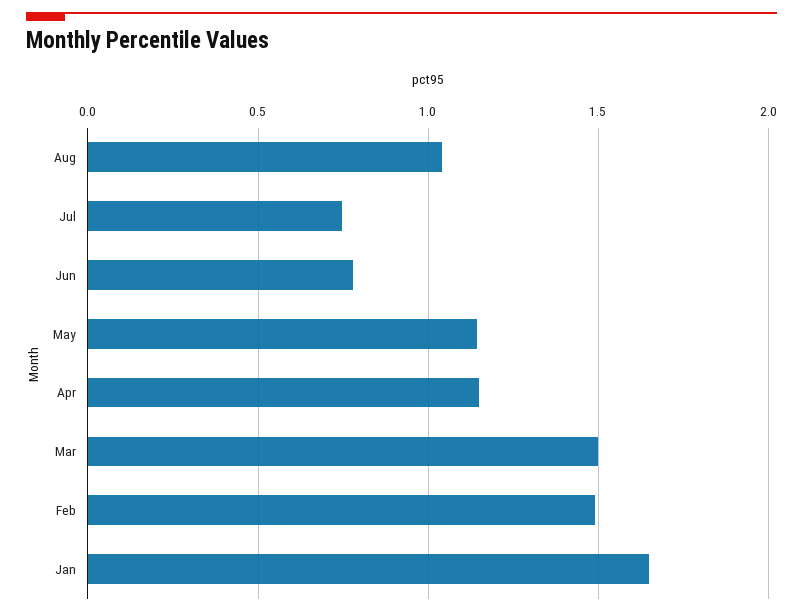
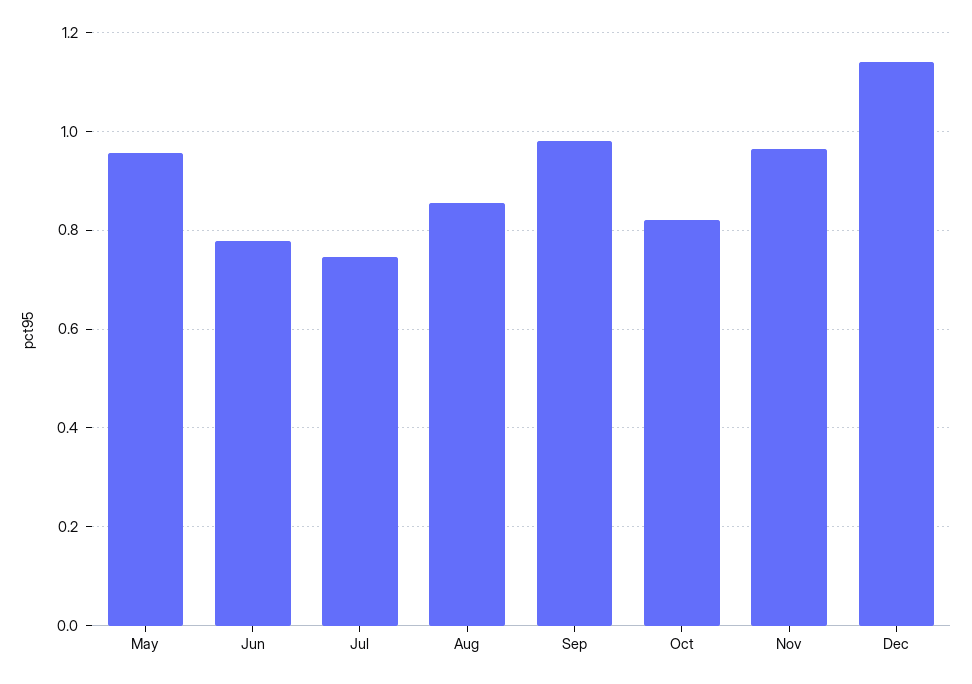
Aug: 1.05 -> 0.86
May: 1.15 -> 0.96
Apr: 1.15 -> none
Mar: 1.5 -> none
Feb: 1.5 -> none
Jan: 1.65 -> none
Sep: none -> 0.98
Oct: none -> 0.82
Nov: none -> 0.96
Dec: none -> 1.14

